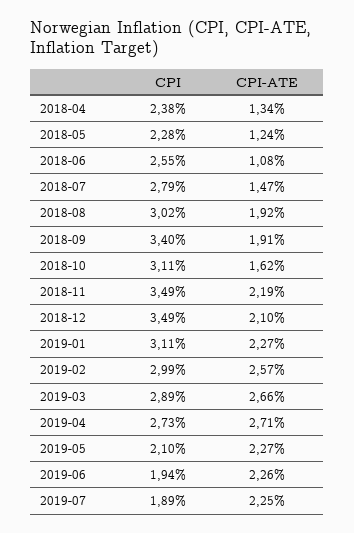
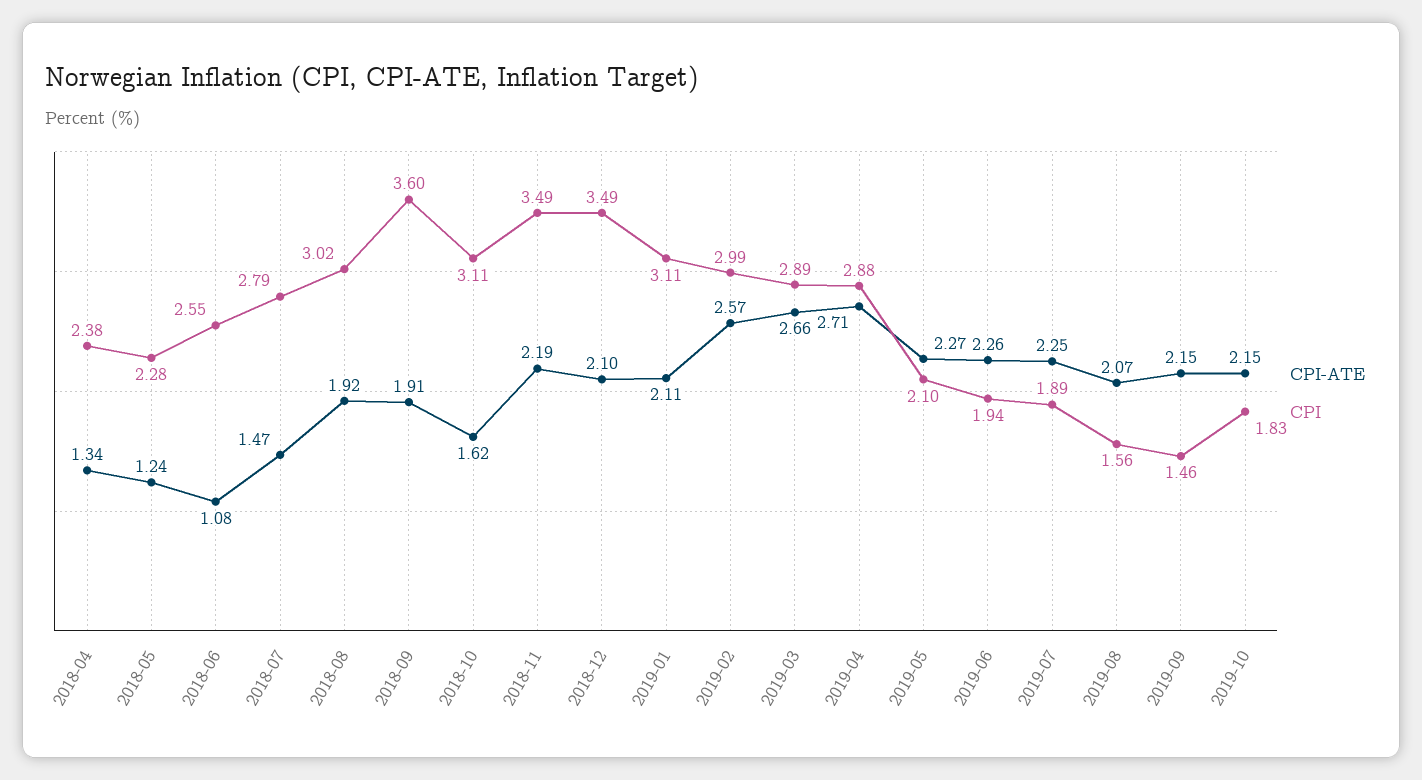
CPI, 2018-09: 3.4 -> 3.6
CPI-ATE, 2019-01: 2.27 -> 2.11
CPI, 2019-04: 2.73 -> 2.88
CPI-ATE, 2019-08: none -> 2.07
CPI, 2019-08: none -> 1.56
CPI-ATE, 2019-09: none -> 2.15
CPI, 2019-09: none -> 1.46
CPI-ATE, 2019-10: none -> 2.15
CPI, 2019-10: none -> 1.83

